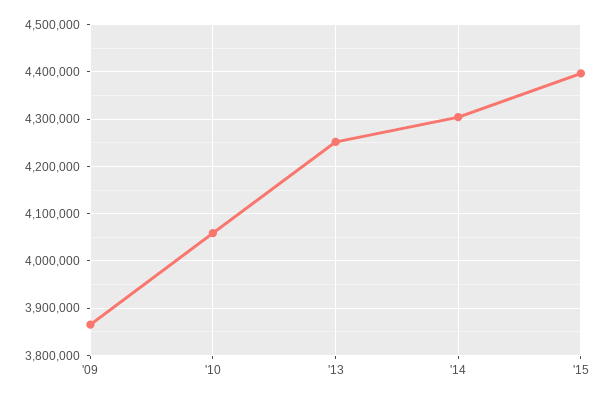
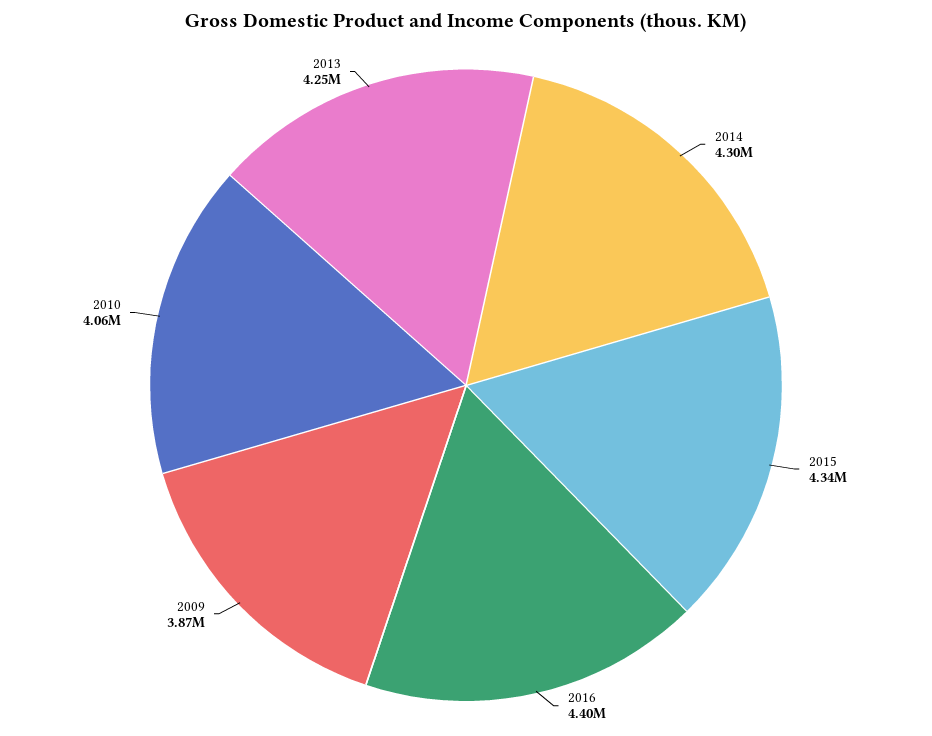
'15: 4400000 -> 4340000
2016: none -> 4400000

